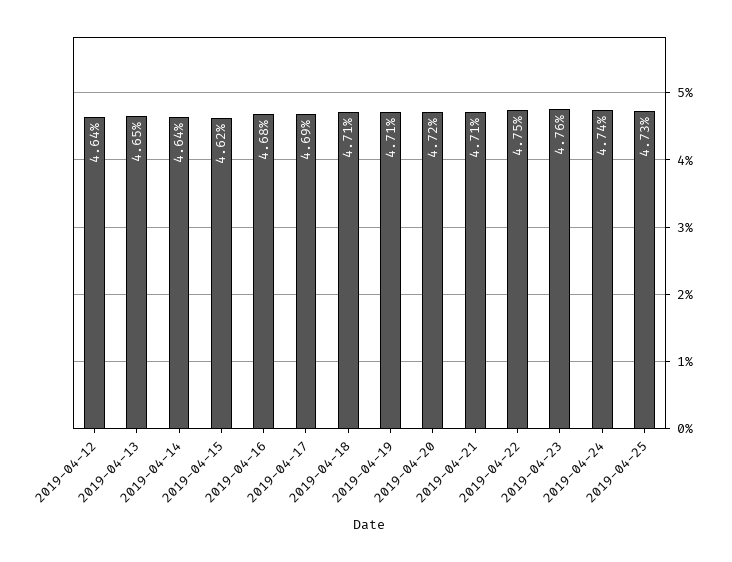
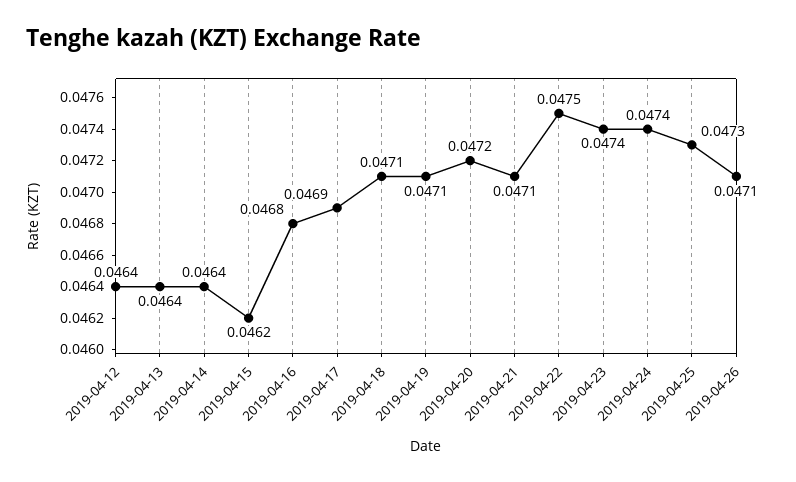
2019-04-13: 0.0465 -> 0.0464
2019-04-23: 0.0476 -> 0.0474
2019-04-26: none -> 0.0471

